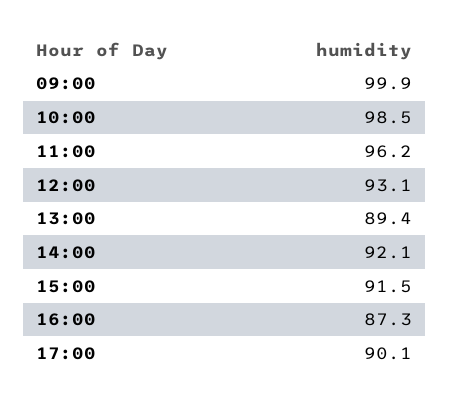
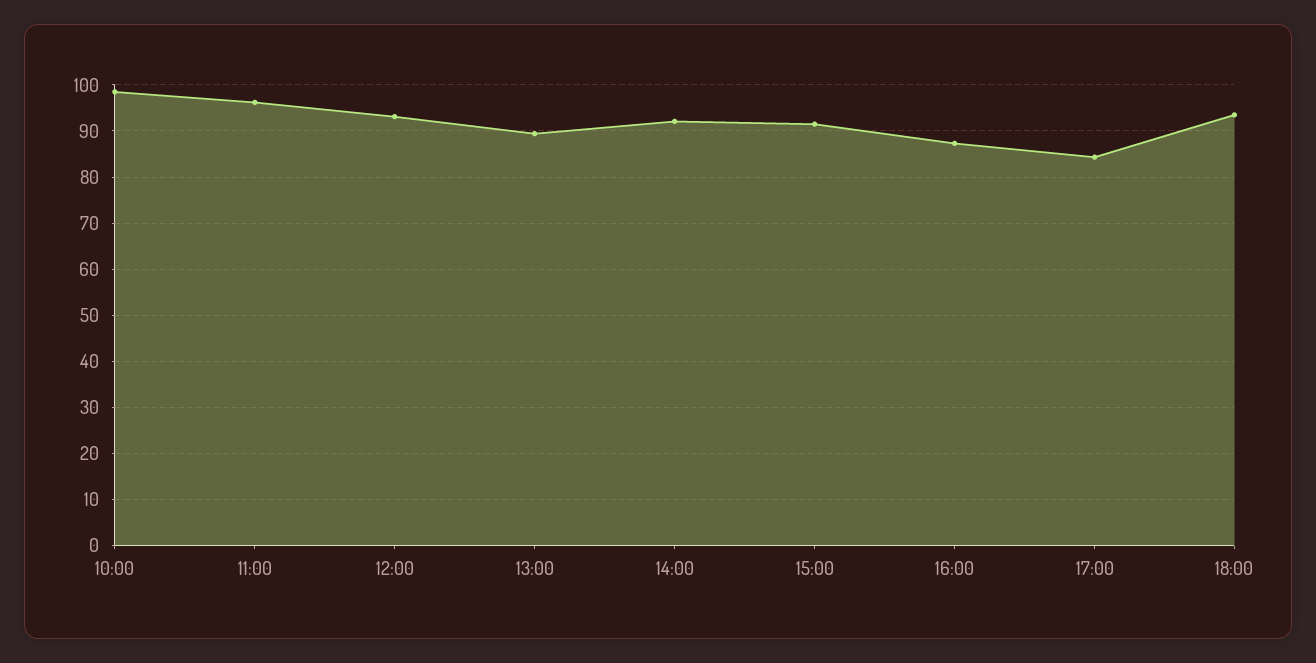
09:00: 99.9 -> none
17:00: 90.1 -> 84
18:00: none -> 94

